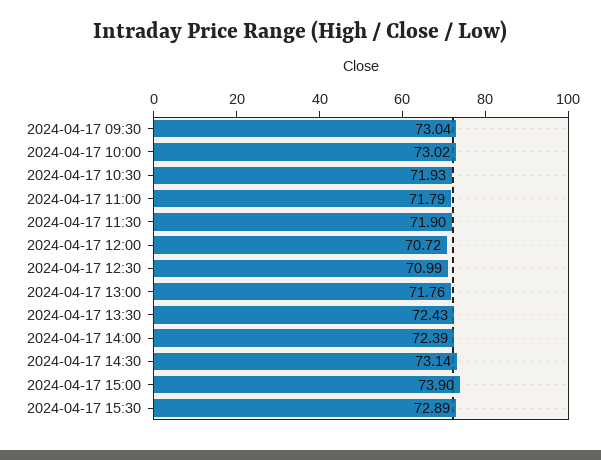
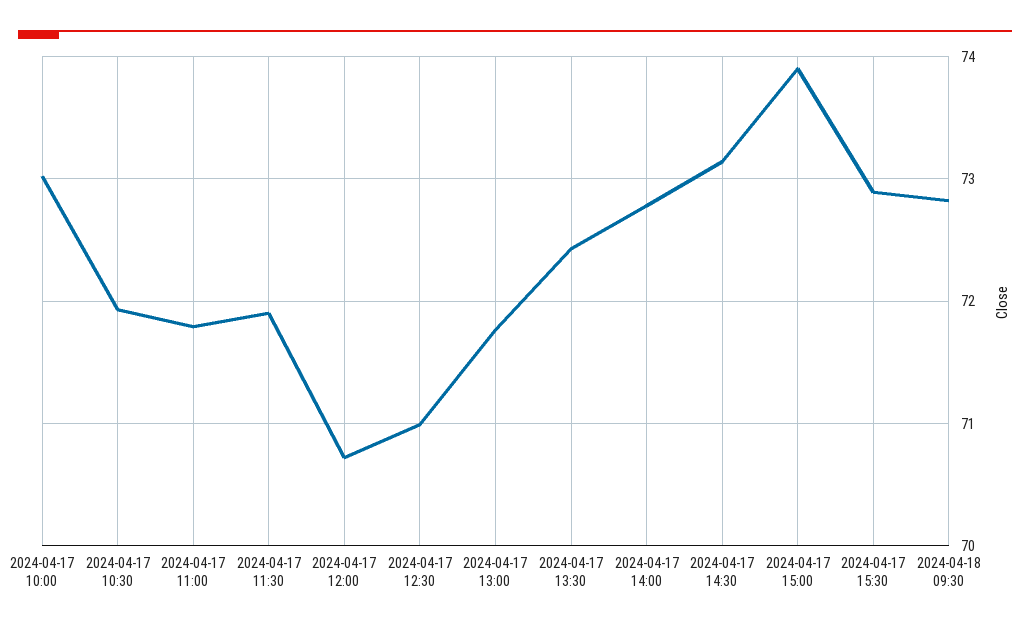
2024-04-17 09:30: 73.04 -> none
2024-04-17 14:00: 72.39 -> 72.8
2024-04-18 09:30: none -> 72.8

